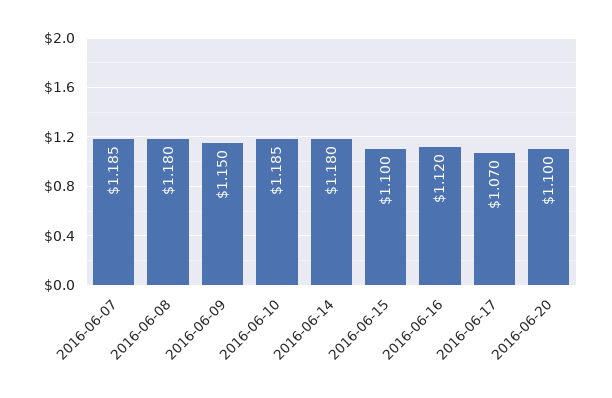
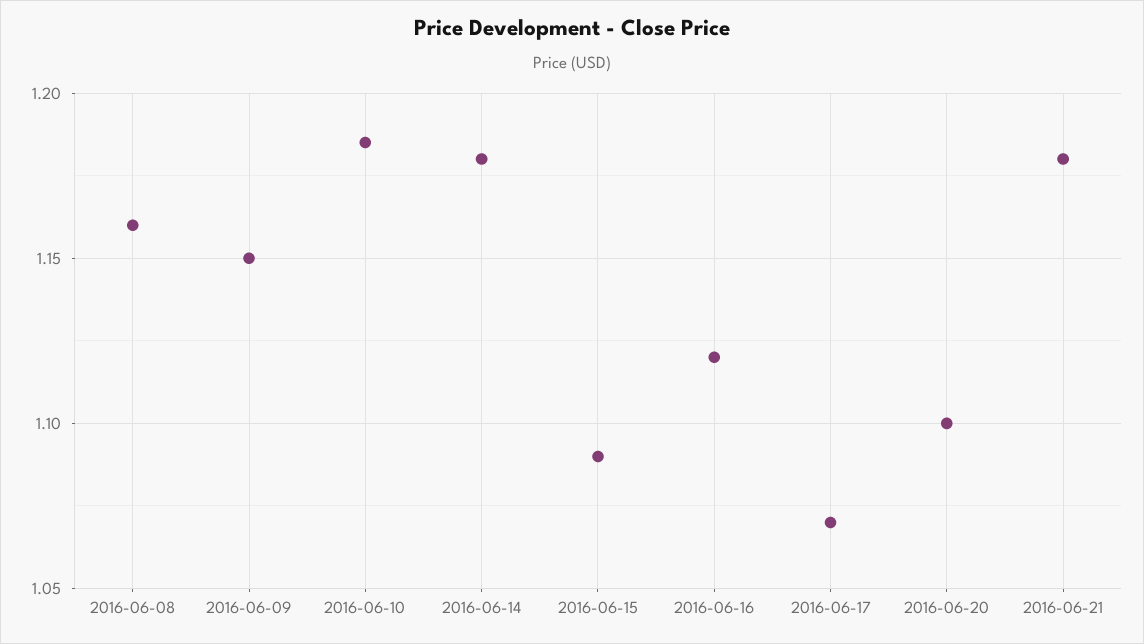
2016-06-07: 1.185 -> none
2016-06-08: 1.18 -> 1.16
2016-06-15: 1.1 -> 1.09
2016-06-21: none -> 1.18

